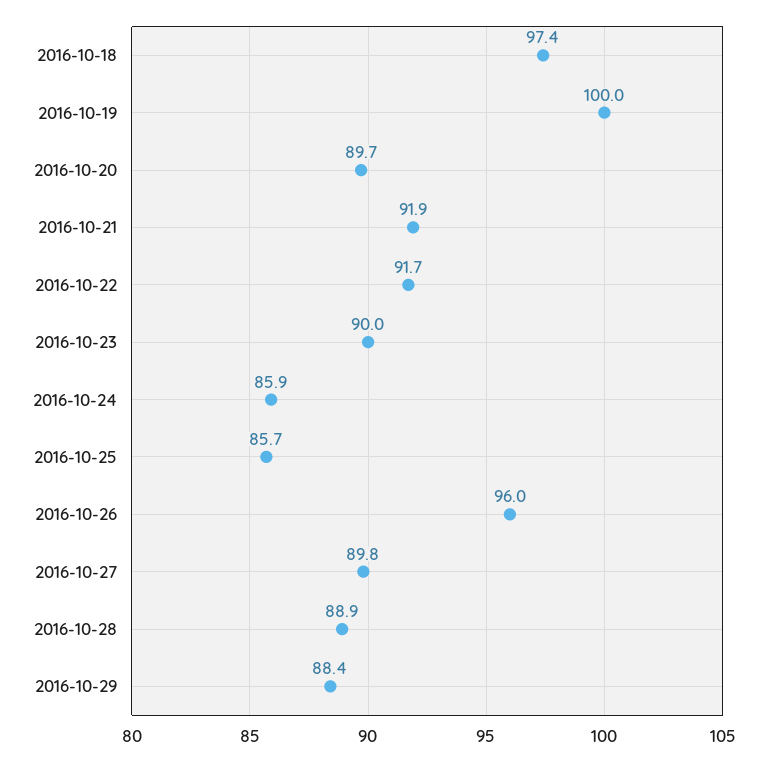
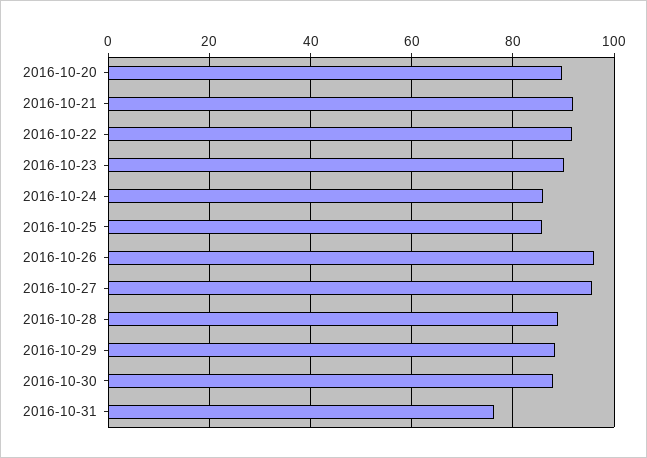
2016-10-18: 97.4 -> none
2016-10-19: 100 -> none
2016-10-27: 89.8 -> 96
2016-10-30: none -> 88
2016-10-31: none -> 76

